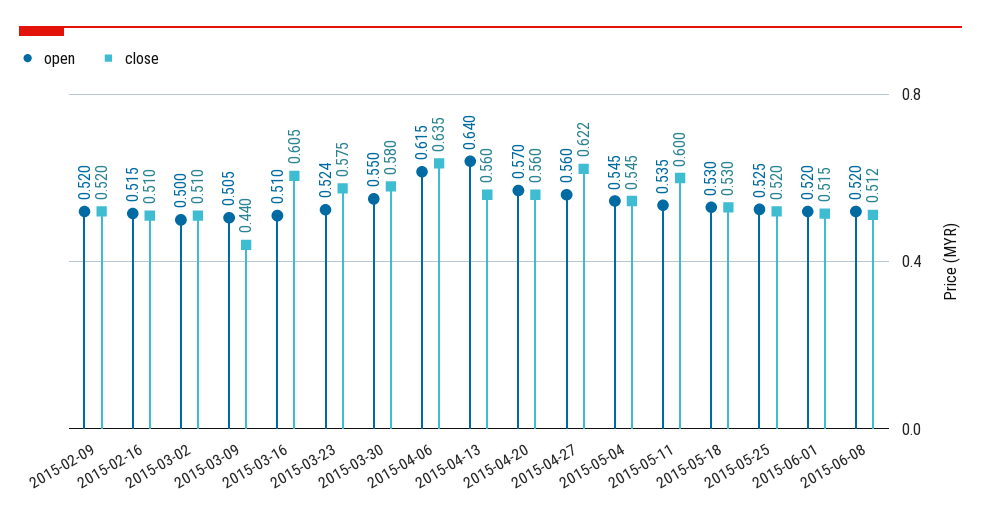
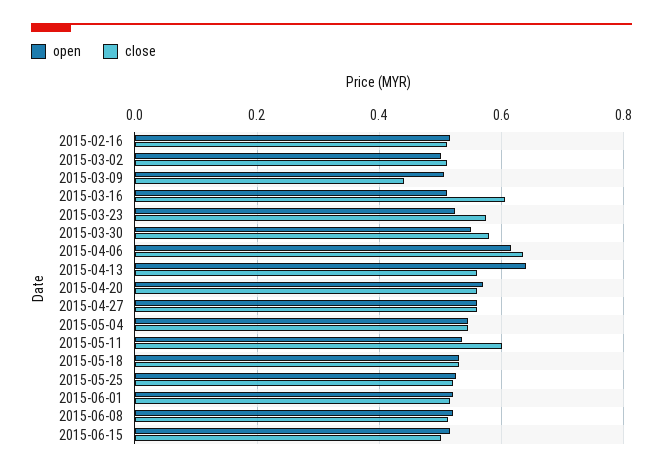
open, 2015-02-09: 0.52 -> none
close, 2015-02-09: 0.52 -> none
close, 2015-04-27: 0.622 -> 0.56
open, 2015-06-15: none -> 0.52
close, 2015-06-15: none -> 0.5

